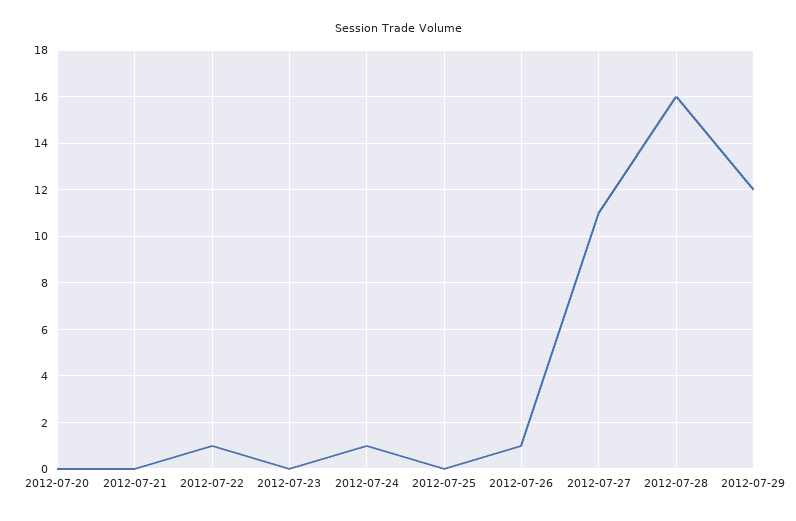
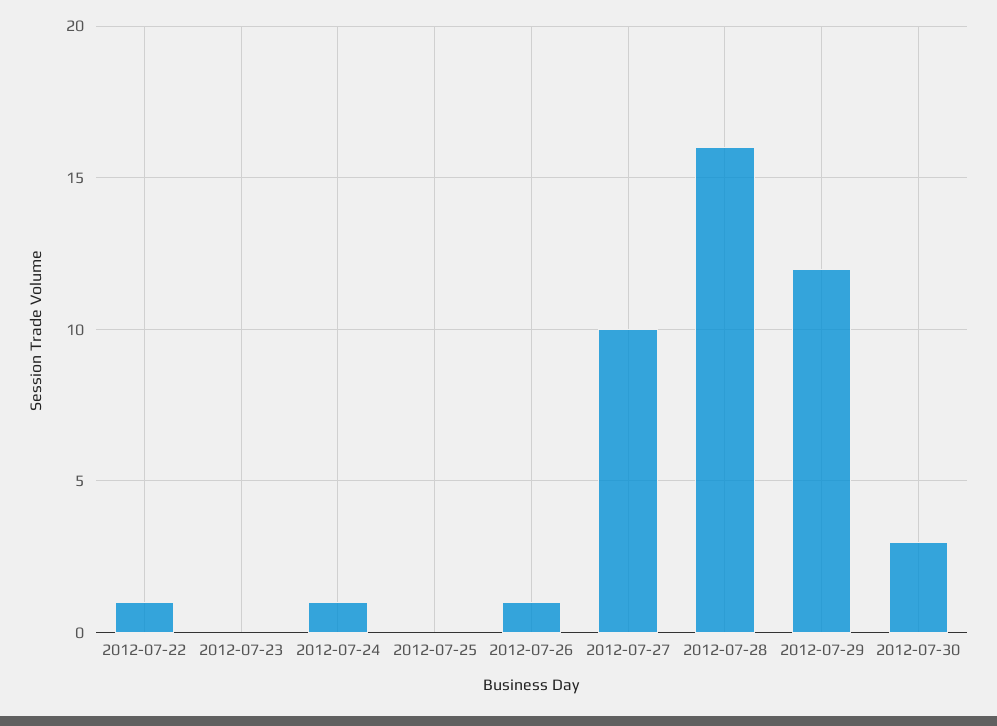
2012-07-20: 0 -> none
2012-07-21: 0 -> none
2012-07-27: 11 -> 10
2012-07-30: none -> 3

